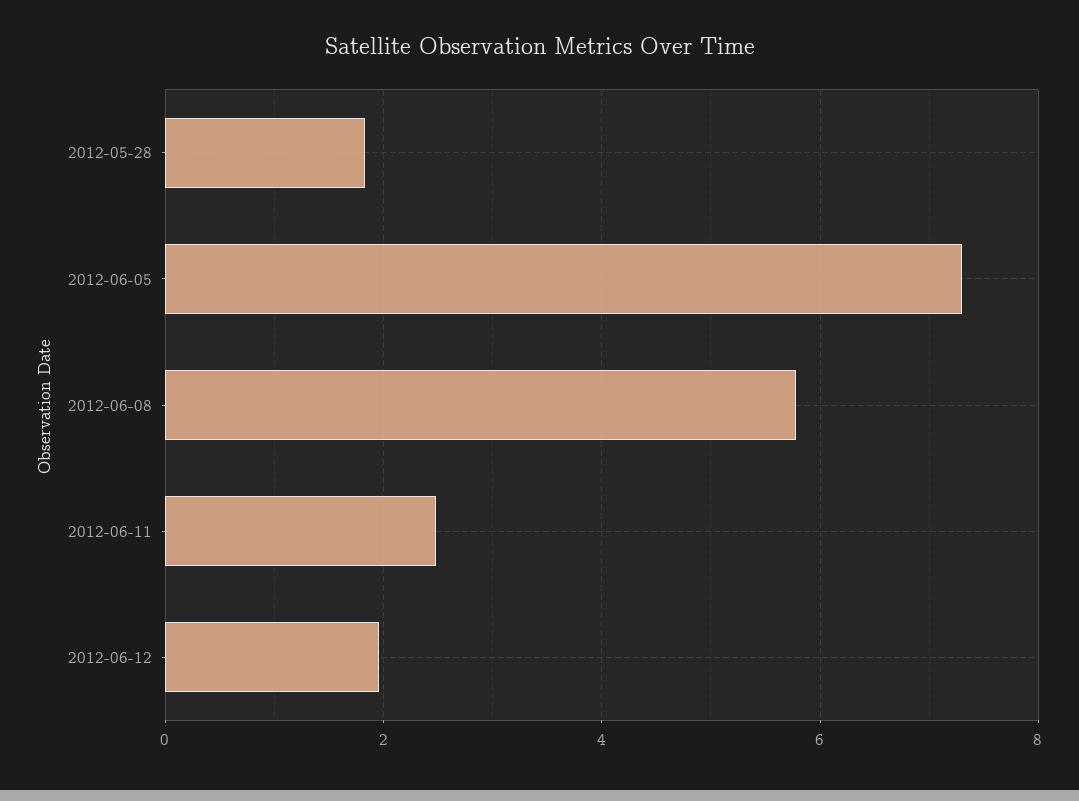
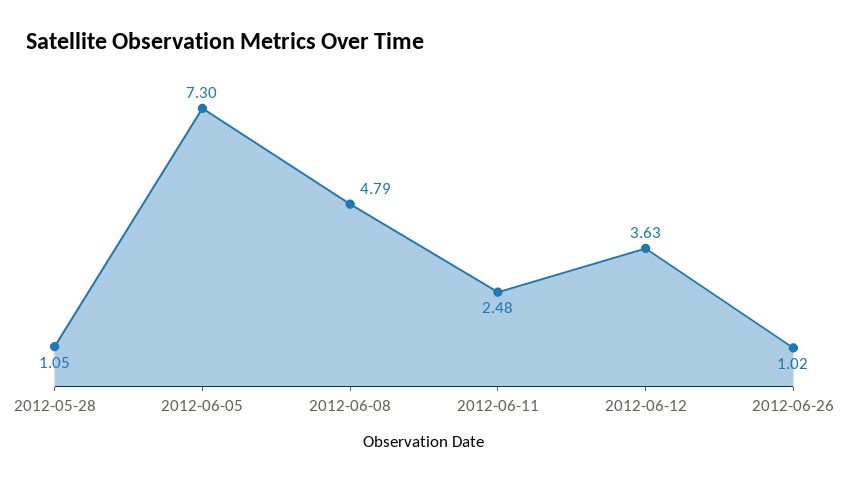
2012-05-28: 1.8 -> 1.05
2012-06-08: 5.8 -> 4.79
2012-06-12: 2 -> 3.63
2012-06-26: none -> 1.02

